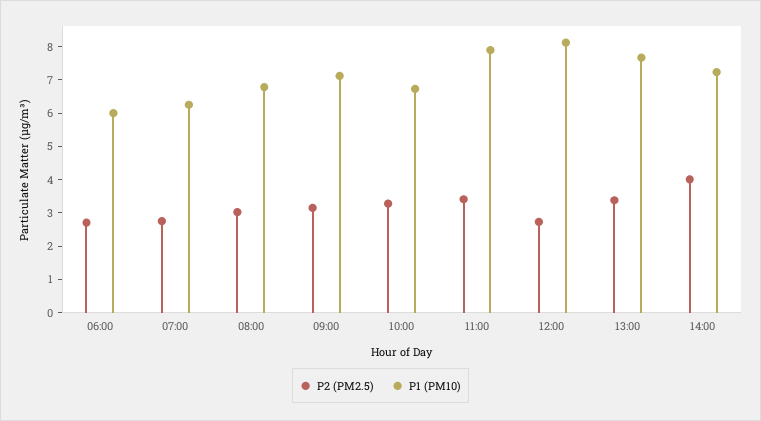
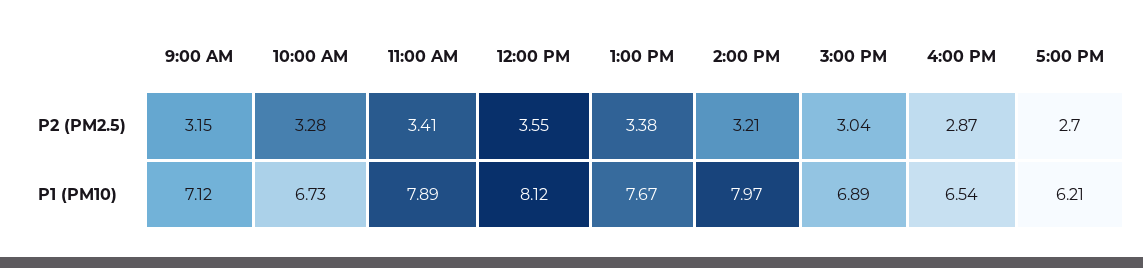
P2 (PM2.5), 06:00: 2.75 -> none
P1 (PM10), 06:00: 6 -> none
P2 (PM2.5), 07:00: 2.75 -> none
P1 (PM10), 07:00: 6.25 -> none
P2 (PM2.5), 08:00: 3 -> none
P1 (PM10), 08:00: 6.75 -> none
P2 (PM2.5), 12:00: 2.75 -> 3.55
P2 (PM2.5), 14:00: 4 -> 3.21
P1 (PM10), 14:00: 7.25 -> 7.97
P2 (PM2.5), 3:00 PM: none -> 3.04
P2 (PM2.5), 4:00 PM: none -> 2.87
P2 (PM2.5), 5:00 PM: none -> 2.7
P1 (PM10), 3:00 PM: none -> 6.89
P1 (PM10), 4:00 PM: none -> 6.54
P1 (PM10), 5:00 PM: none -> 6.21

